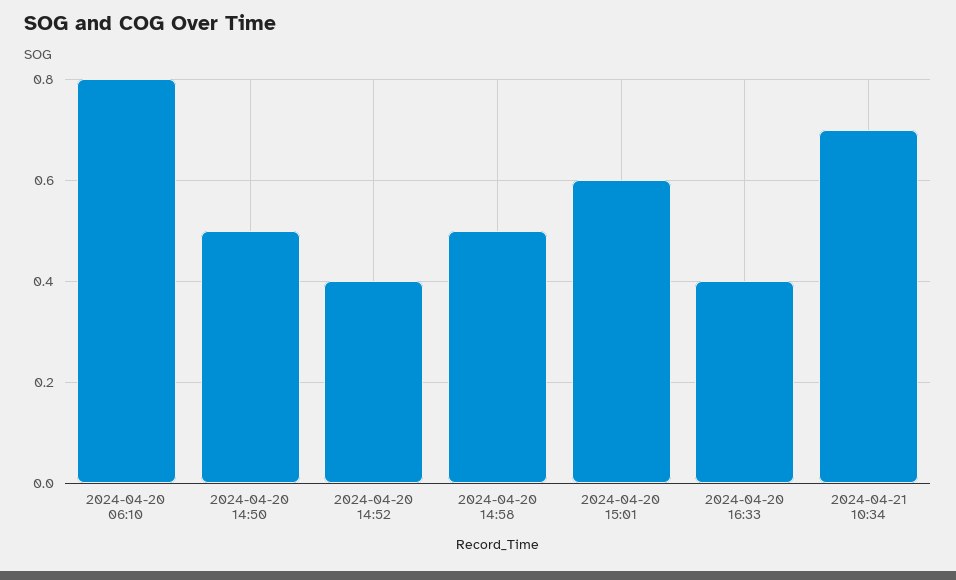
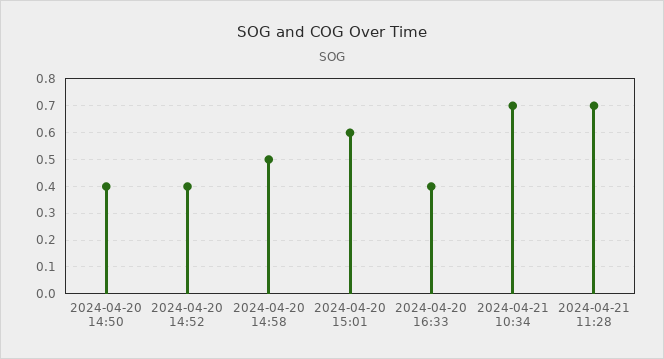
2024-04-20 06:10: 0.8 -> none
2024-04-20 14:50: 0.5 -> 0.4
2024-04-21 11:28: none -> 0.7

